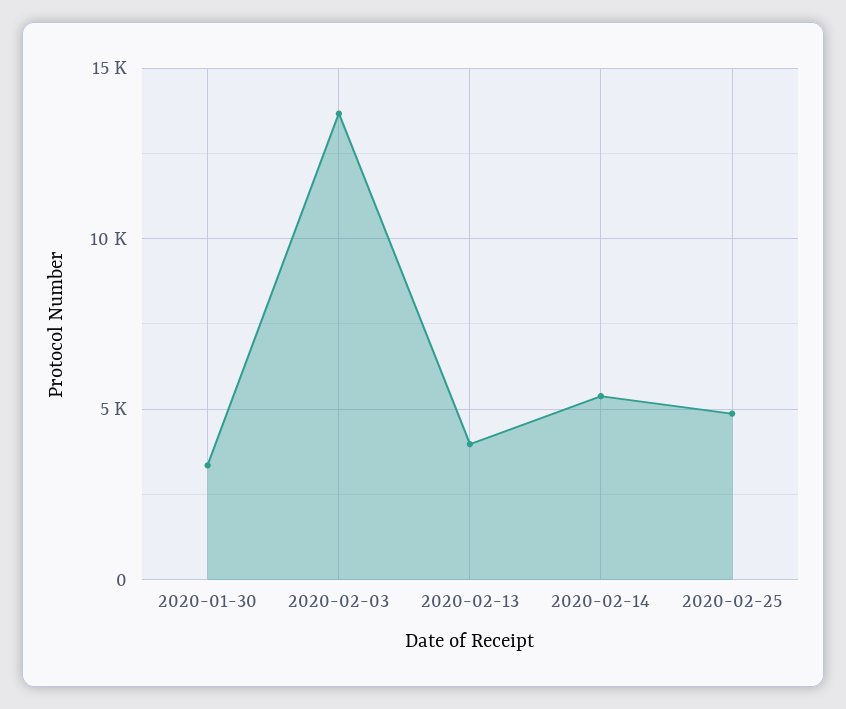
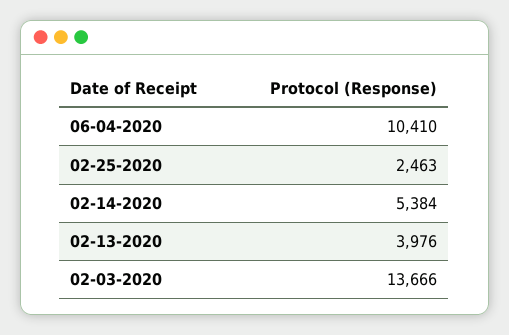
2020-01-30: 3500 -> none
2020-02-25: 5000 -> 2463
06-04-2020: none -> 10410

